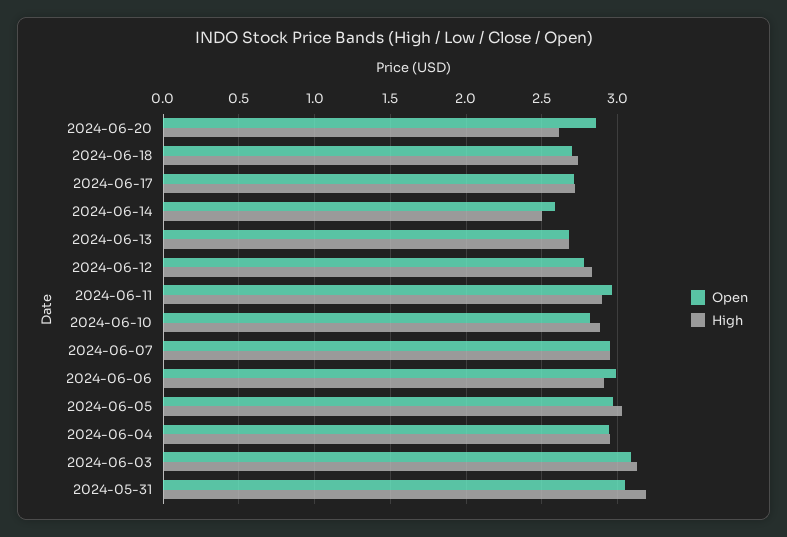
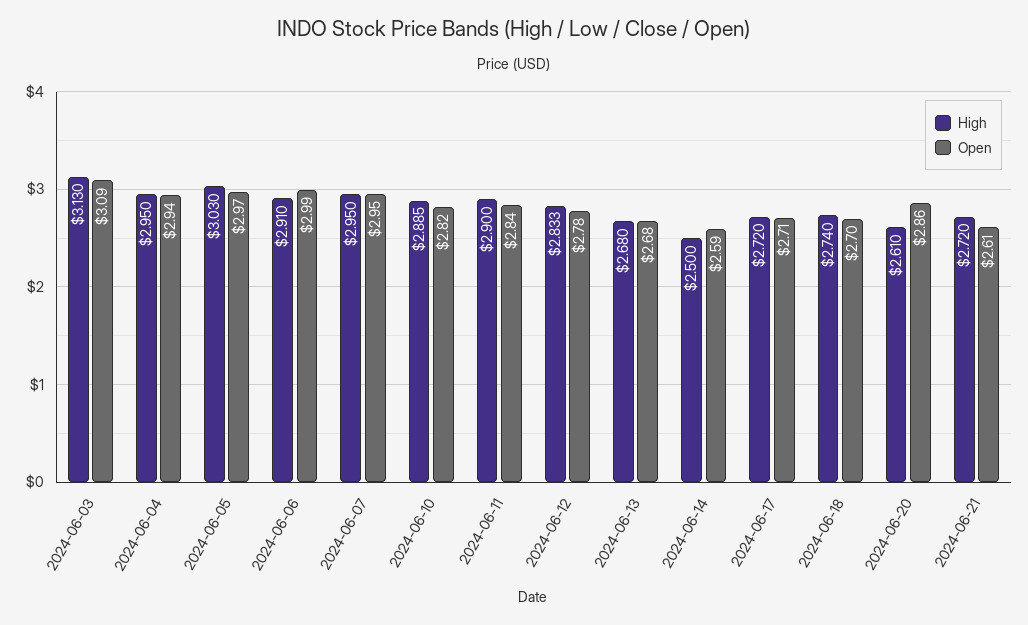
Open, 2024-06-11: 2.95 -> 2.84
Open, 2024-05-31: 3.05 -> none
High, 2024-05-31: 3.2 -> none
High, 2024-06-21: none -> 2.72
Open, 2024-06-21: none -> 2.61

